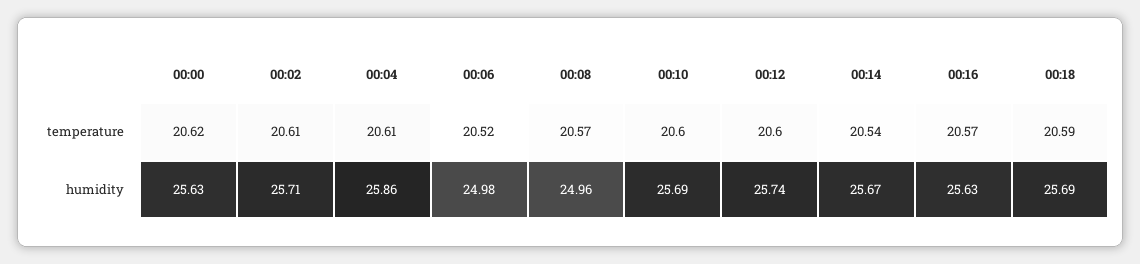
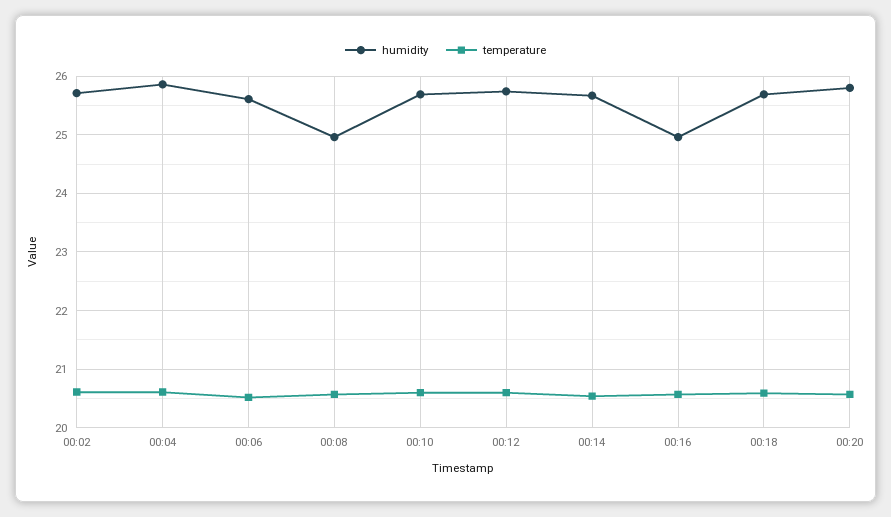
temperature, 00:00: 20.62 -> none
humidity, 00:00: 25.63 -> none
humidity, 00:06: 24.98 -> 25.6
humidity, 00:16: 25.63 -> 25
humidity, 00:20: none -> 25.8
temperature, 00:20: none -> 20.6

